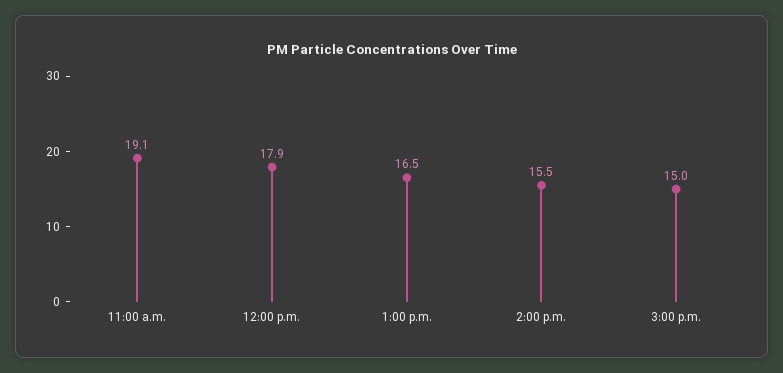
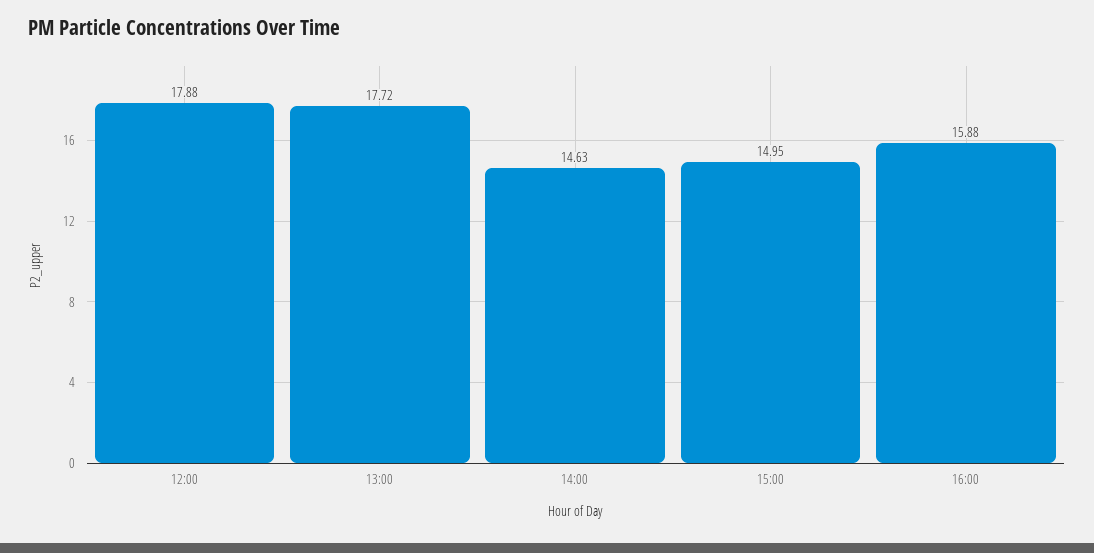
11:00 a.m.: 19.1 -> none
1:00 p.m.: 16.5 -> 17.72
2:00 p.m.: 15.5 -> 14.63
16:00: none -> 15.88

